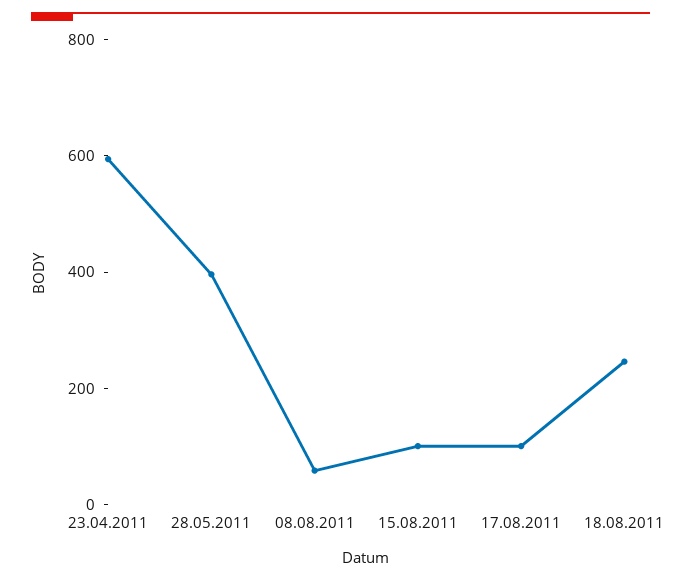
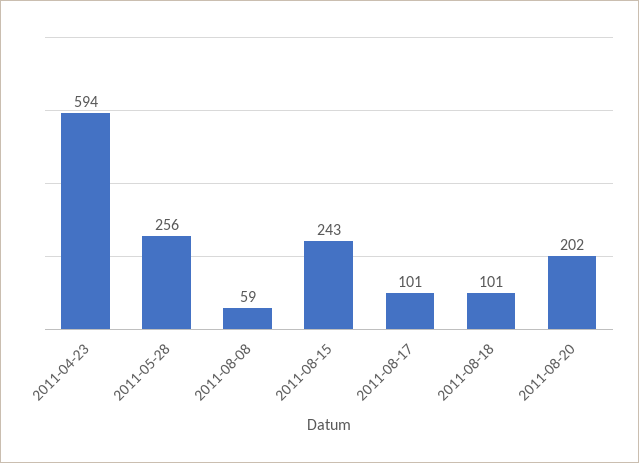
28.05.2011: 400 -> 256
15.08.2011: 100 -> 243
18.08.2011: 250 -> 101
2011-08-20: none -> 202

